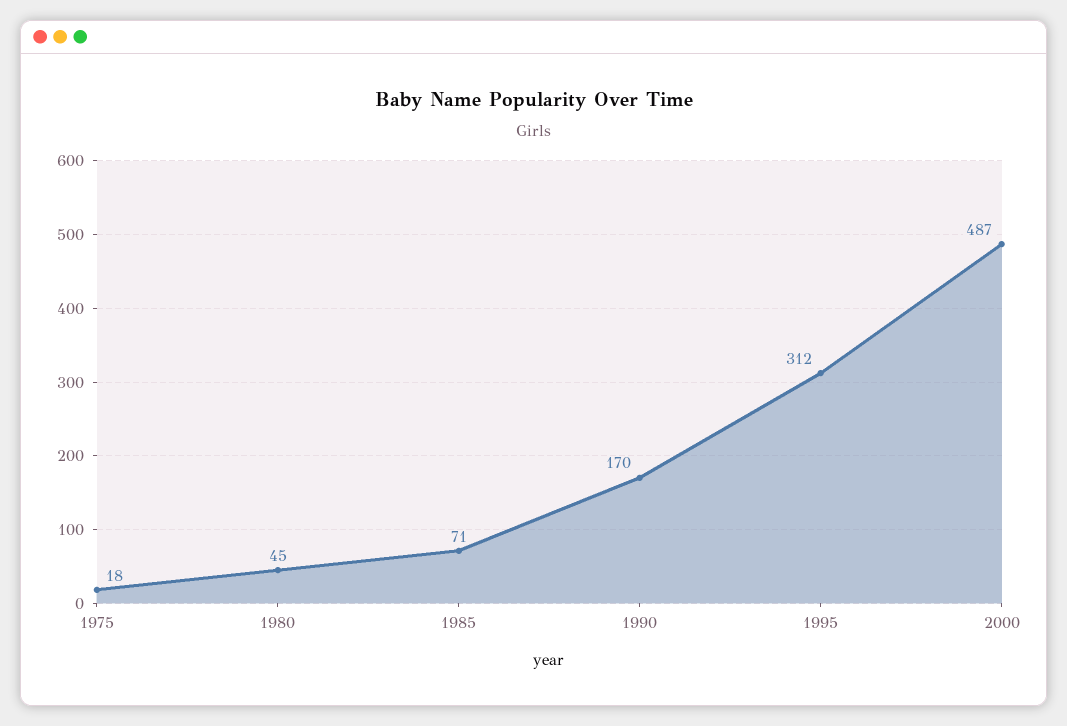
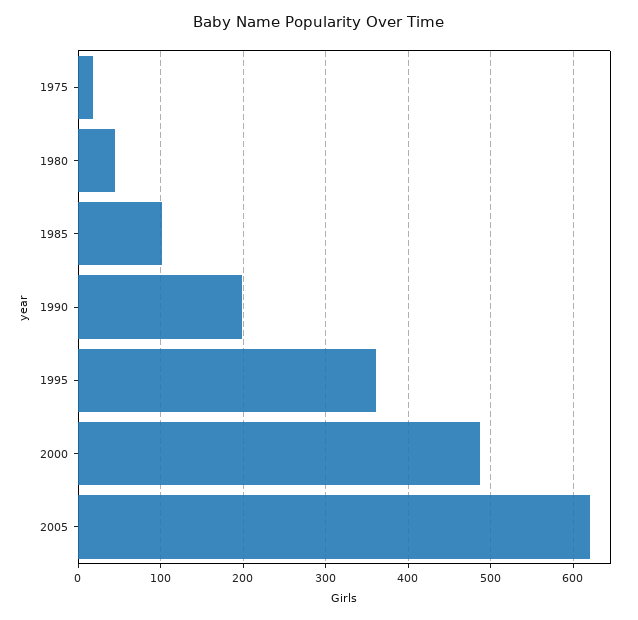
1985: 71 -> 100
1990: 170 -> 200
1995: 312 -> 360
2005: none -> 620

